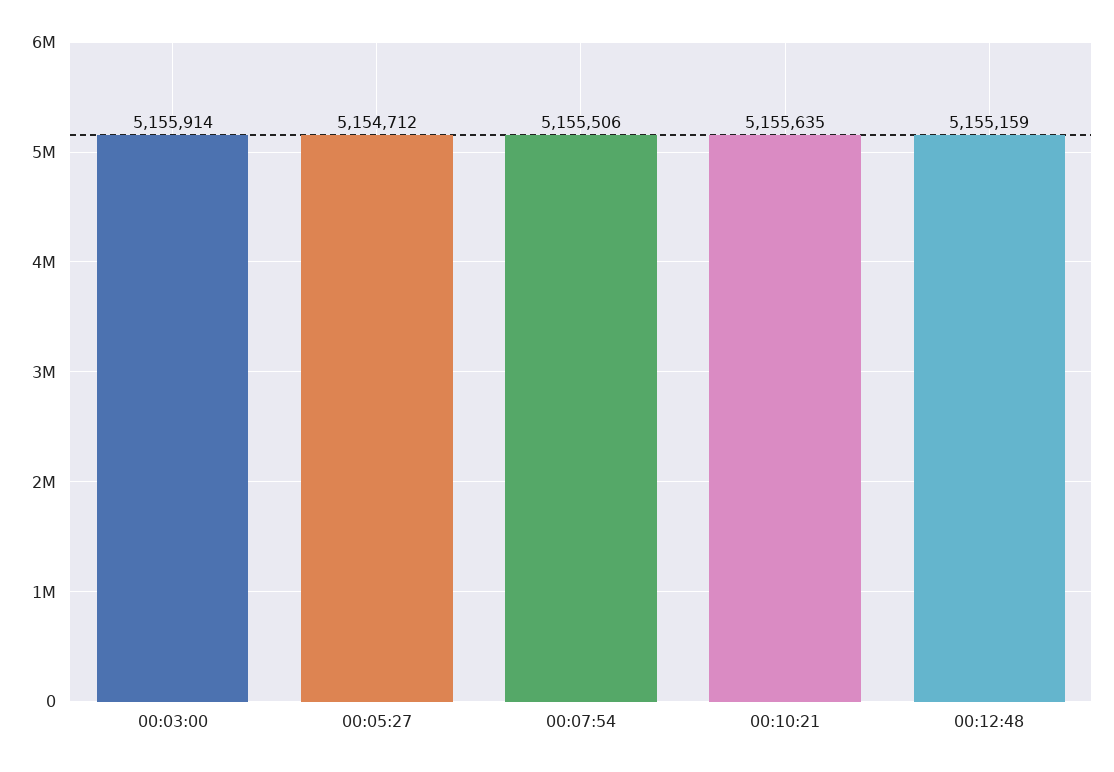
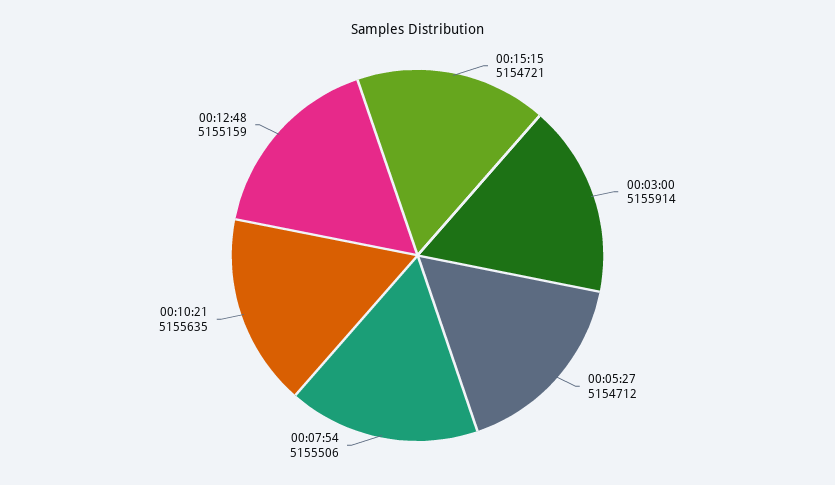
00:15:15: none -> 5154721

